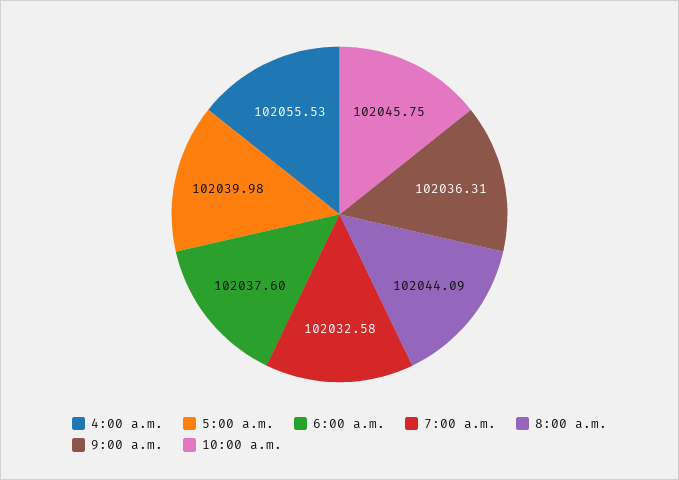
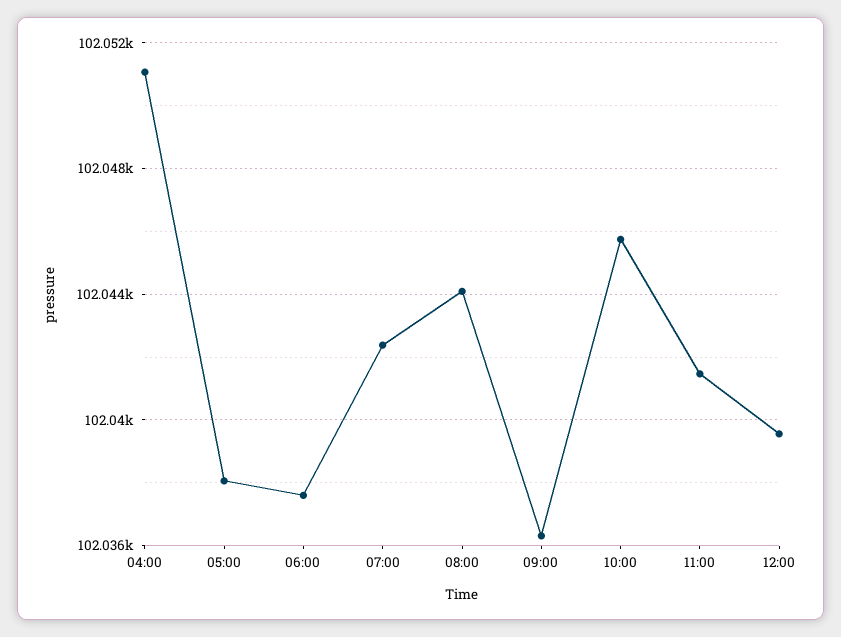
4:00 a.m.: 102055.53 -> 102051
5:00 a.m.: 102039.98 -> 102038
7:00 a.m.: 102032.58 -> 102042.5
11:00: none -> 102041.5
12:00: none -> 102039.5

